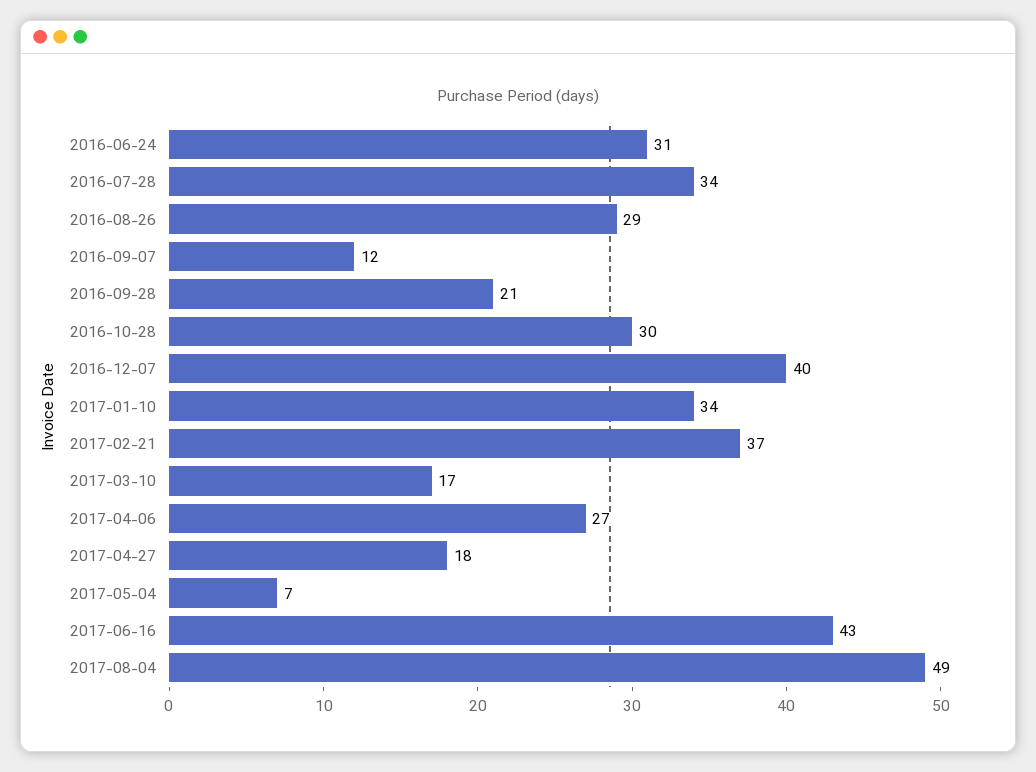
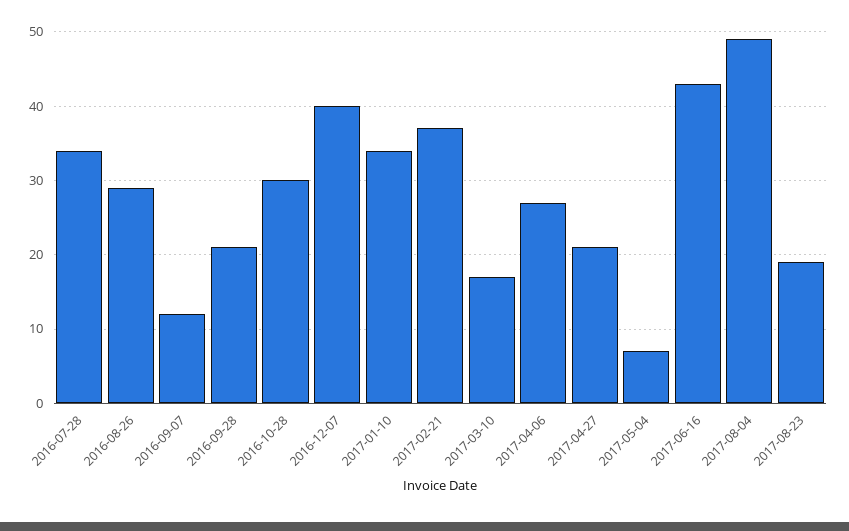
2016-06-24: 31 -> none
2017-04-27: 18 -> 21
2017-08-23: none -> 19

